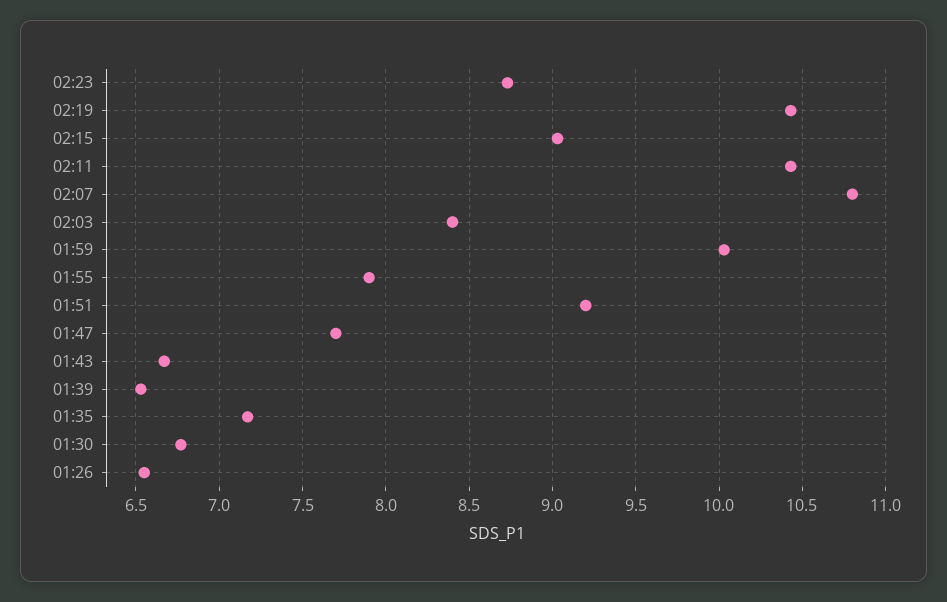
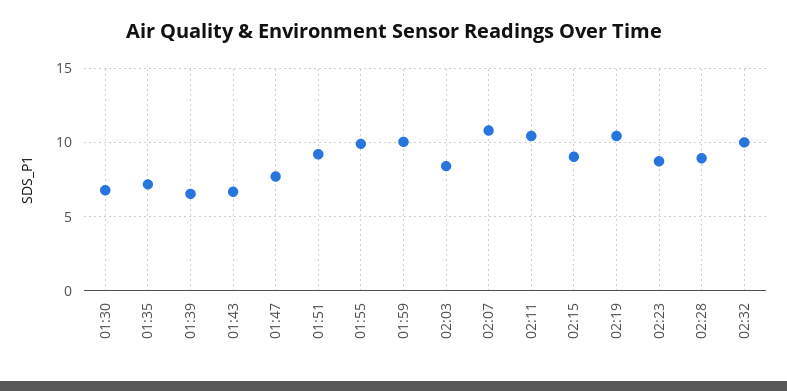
01:55: 7.9 -> 10
01:26: 6.55 -> none
02:28: none -> 9
02:32: none -> 10

